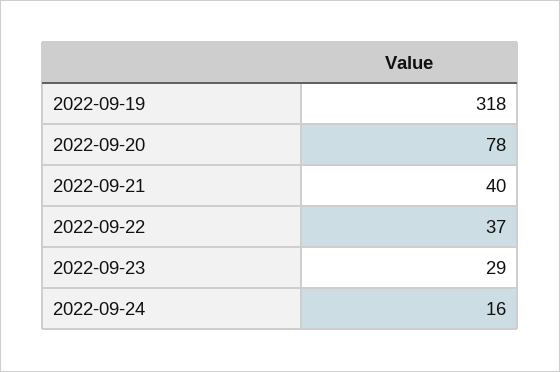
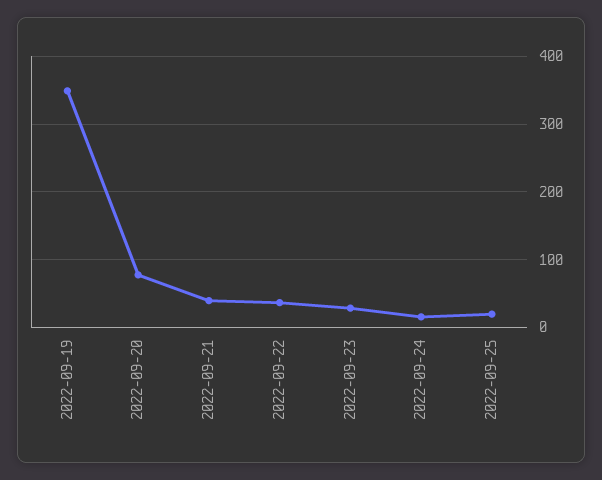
2022-09-19: 318 -> 350
2022-09-25: none -> 20

